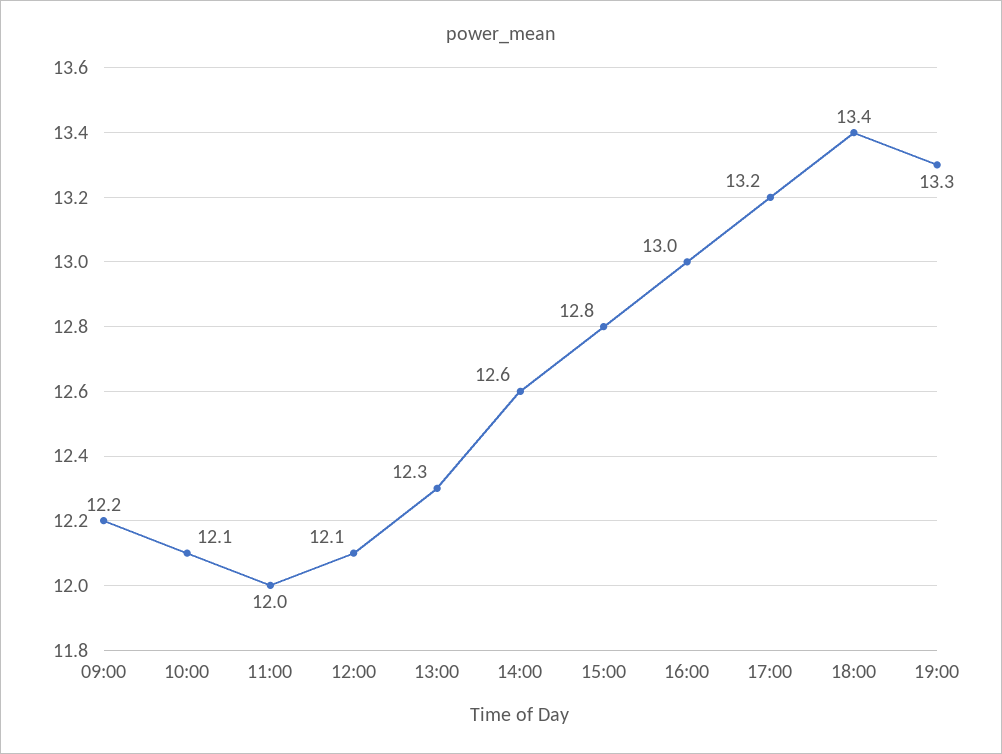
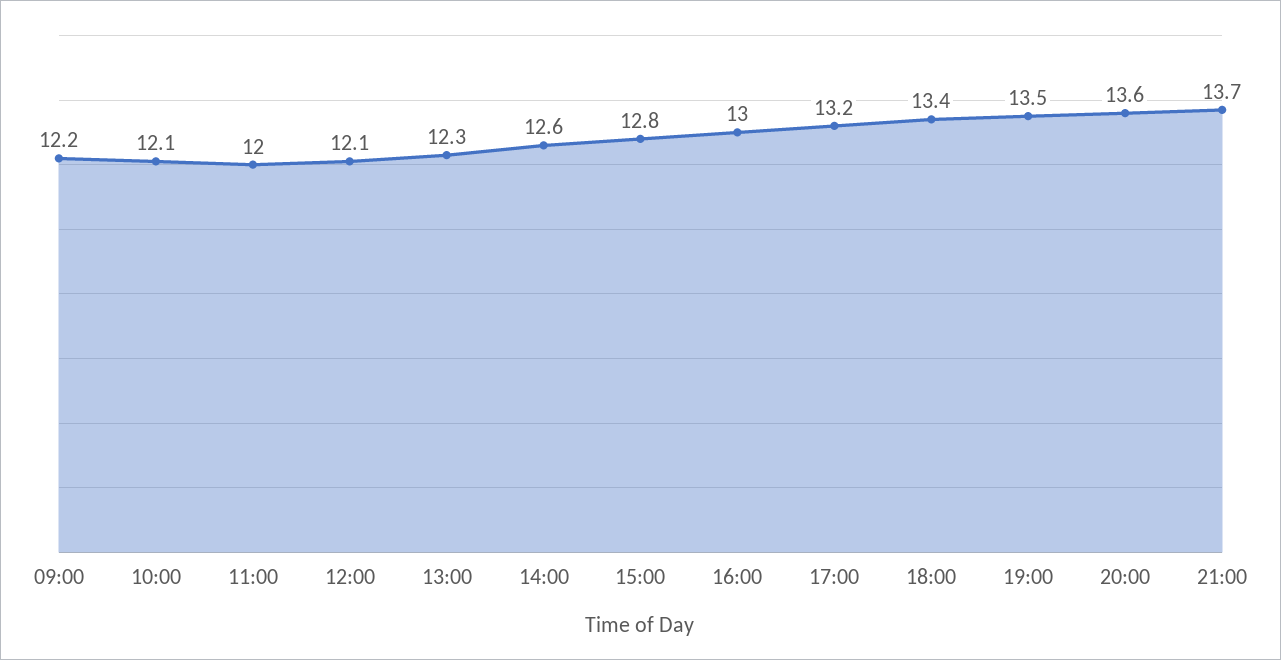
19:00: 13.3 -> 13.5
20:00: none -> 13.6
21:00: none -> 13.7

